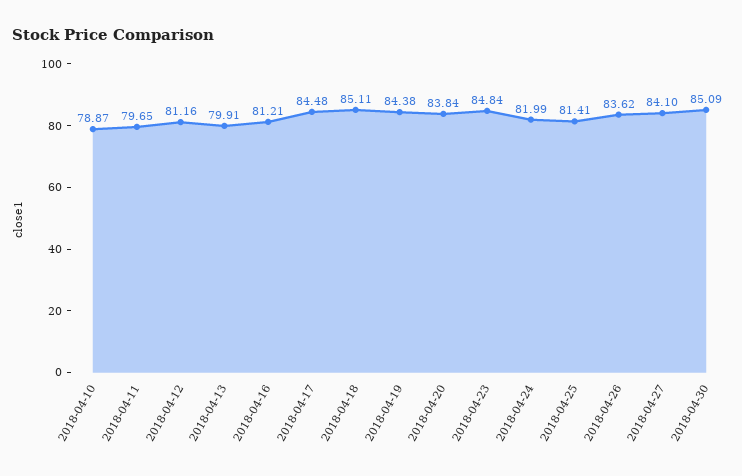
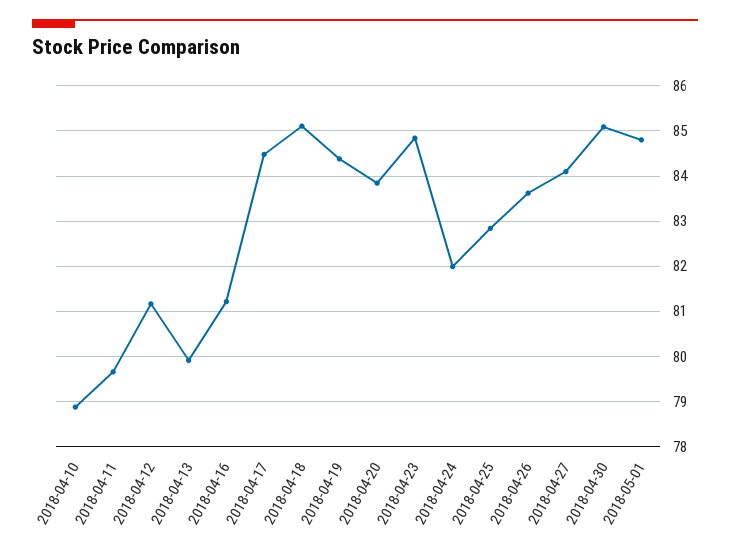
2018-04-25: 81.41 -> 82.8
2018-05-01: none -> 84.8

